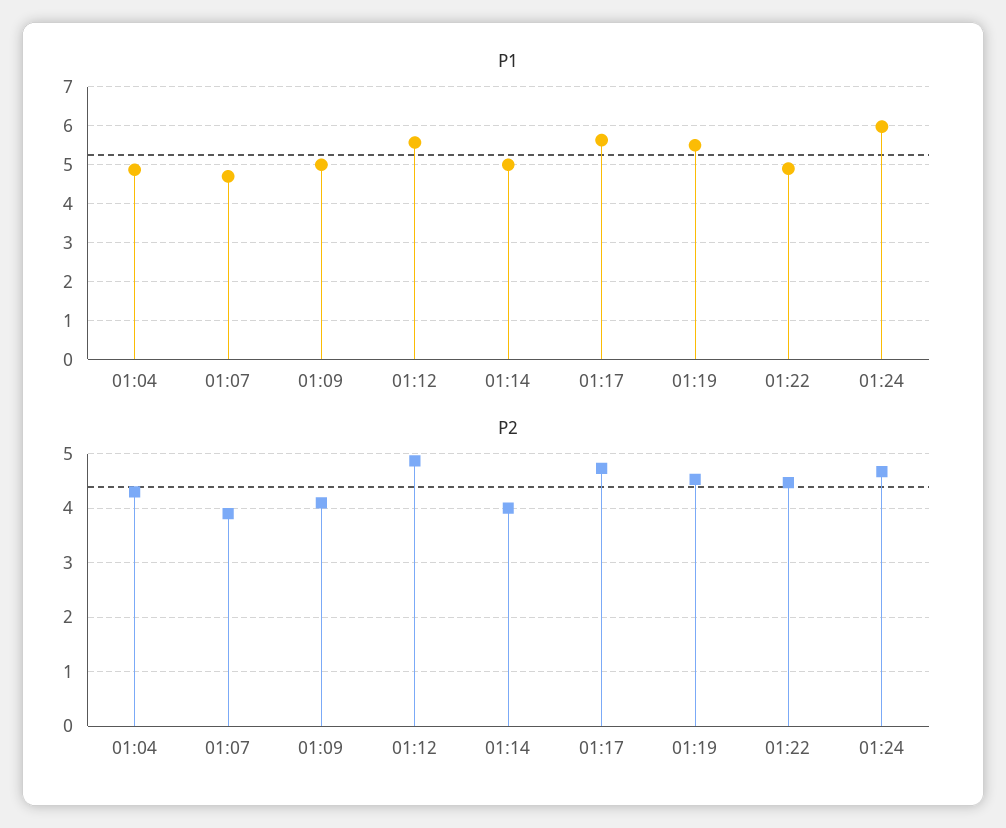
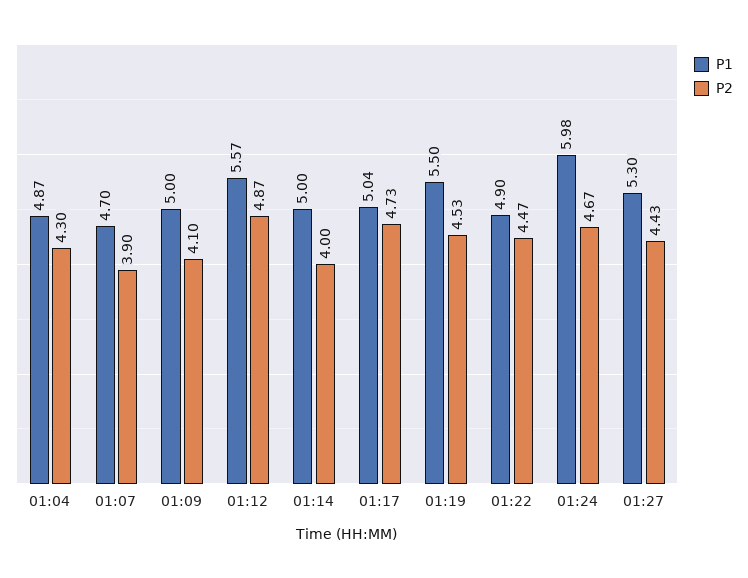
P1, 01:17: 5.6 -> 5.04
P1, 01:27: none -> 5.3
P2, 01:27: none -> 4.43

